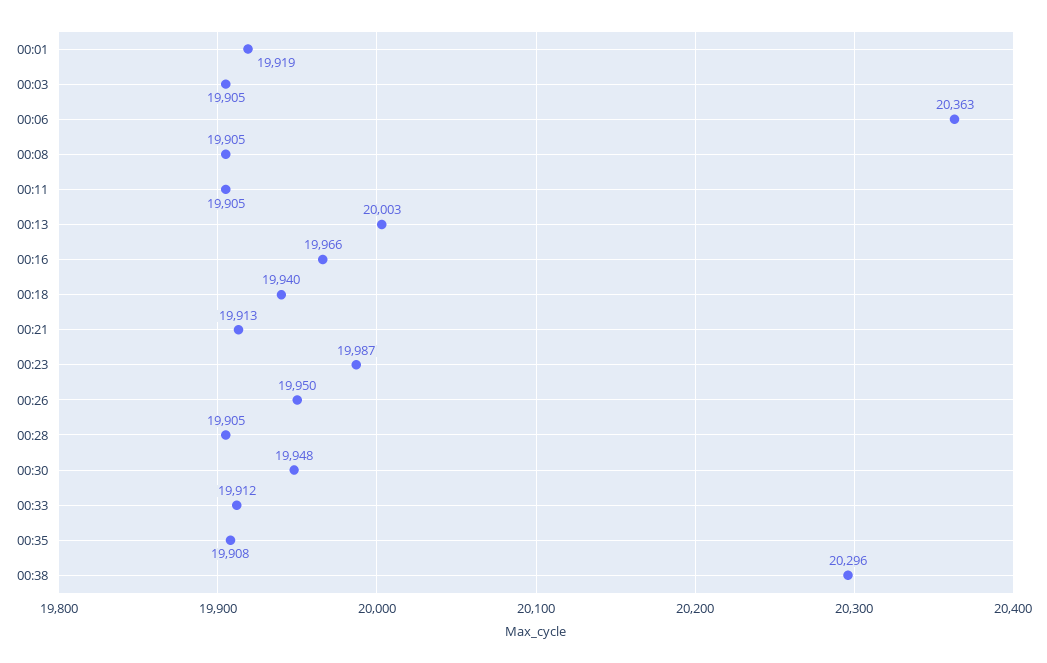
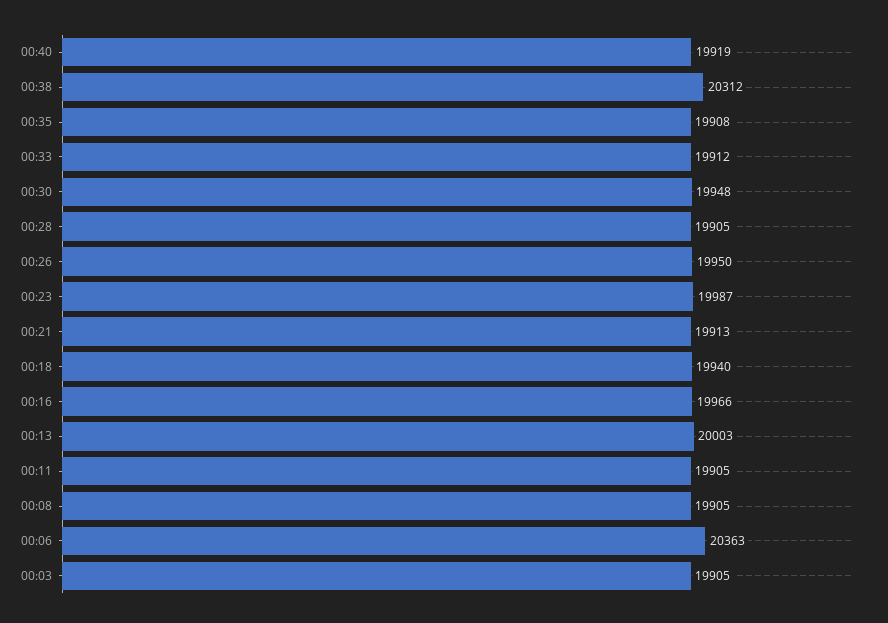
00:01: 19919 -> none
00:38: 20296 -> 20312
00:40: none -> 19919

